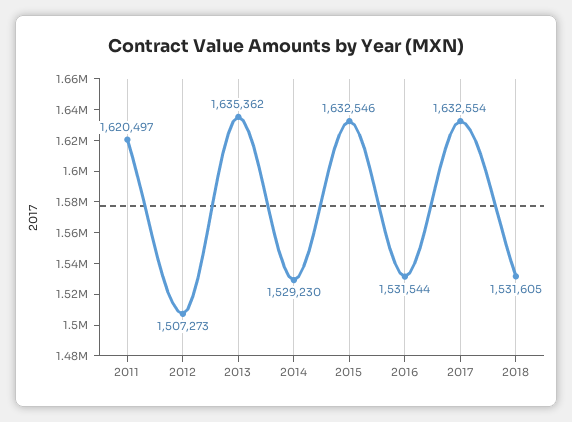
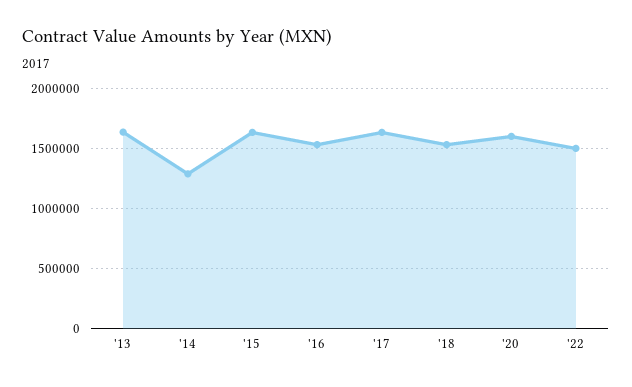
2011: 1620497 -> none
2012: 1507273 -> none
2014: 1529230 -> 1300000
'20: none -> 1600000
'22: none -> 1500000

